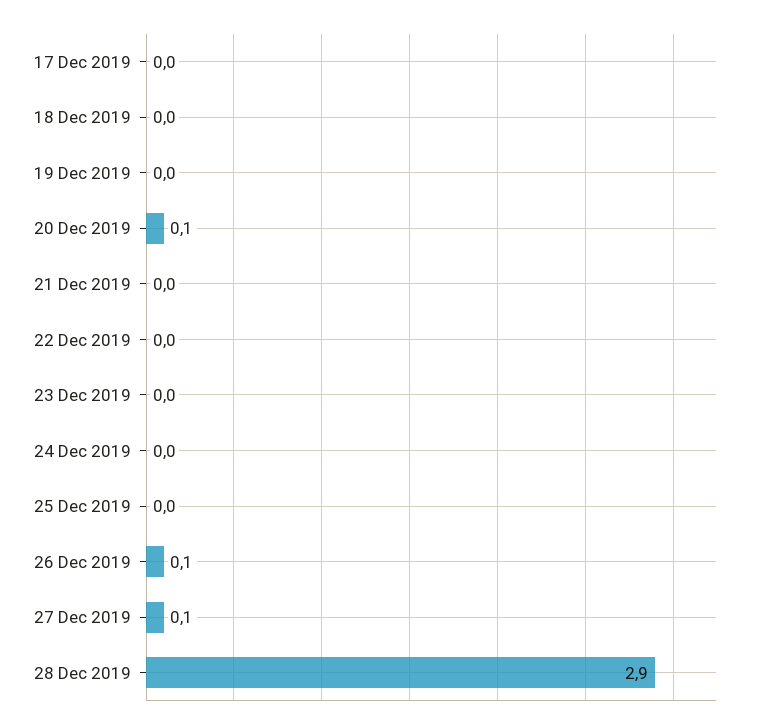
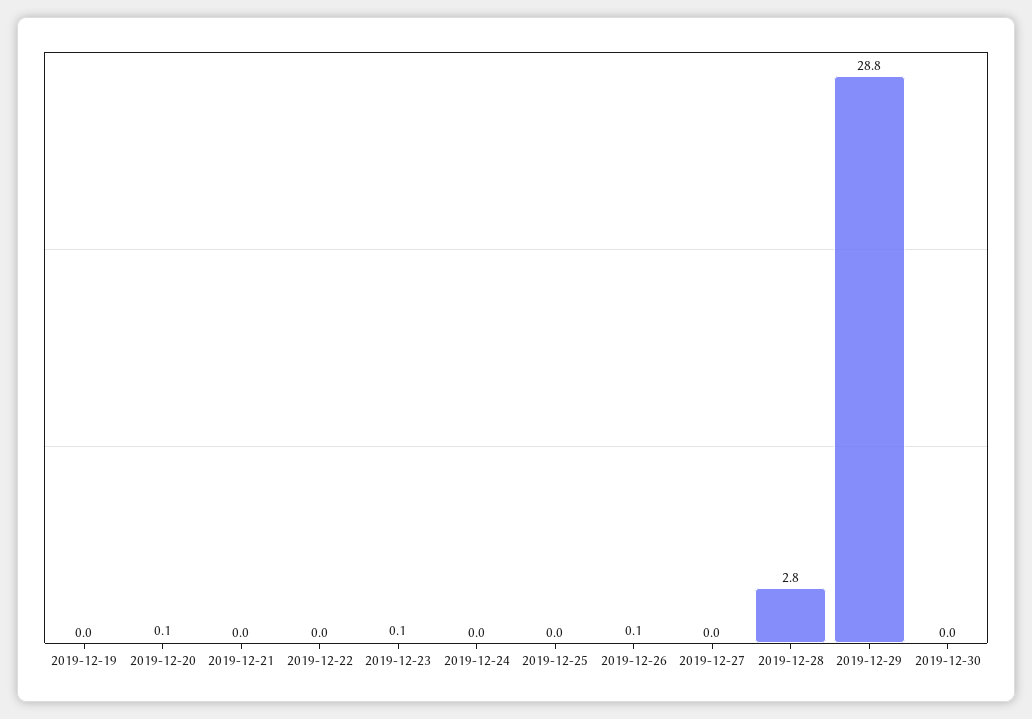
17 Dec 2019: 0 -> none
18 Dec 2019: 0 -> none
23 Dec 2019: 0 -> 0.1
27 Dec 2019: 0.1 -> 0
28 Dec 2019: 2.9 -> 2.8
2019-12-29: none -> 28.8
2019-12-30: none -> 0

